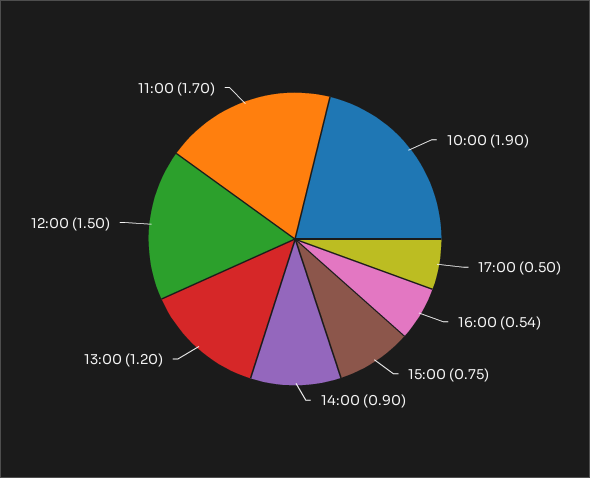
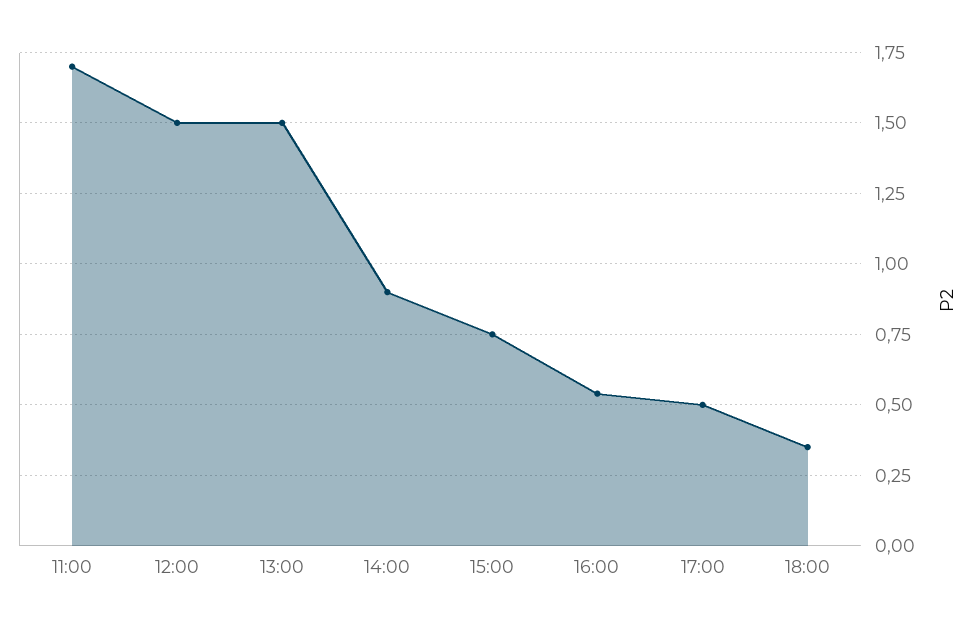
10:00: 1.9 -> none
13:00: 1.2 -> 1.5
18:00: none -> 0.35

